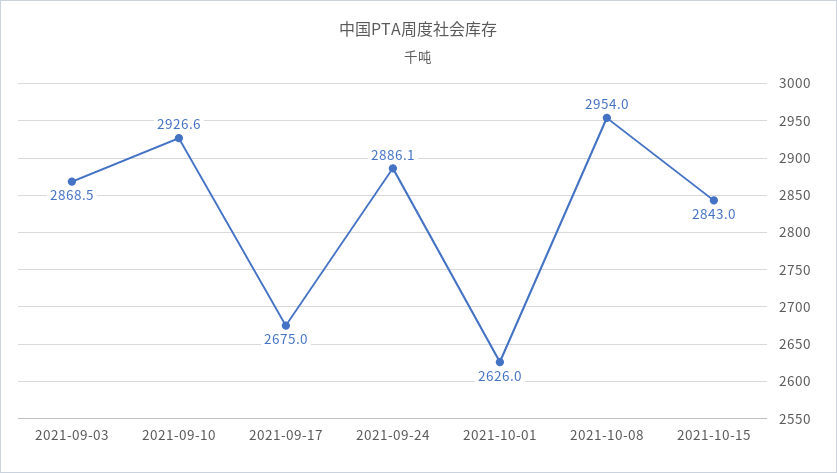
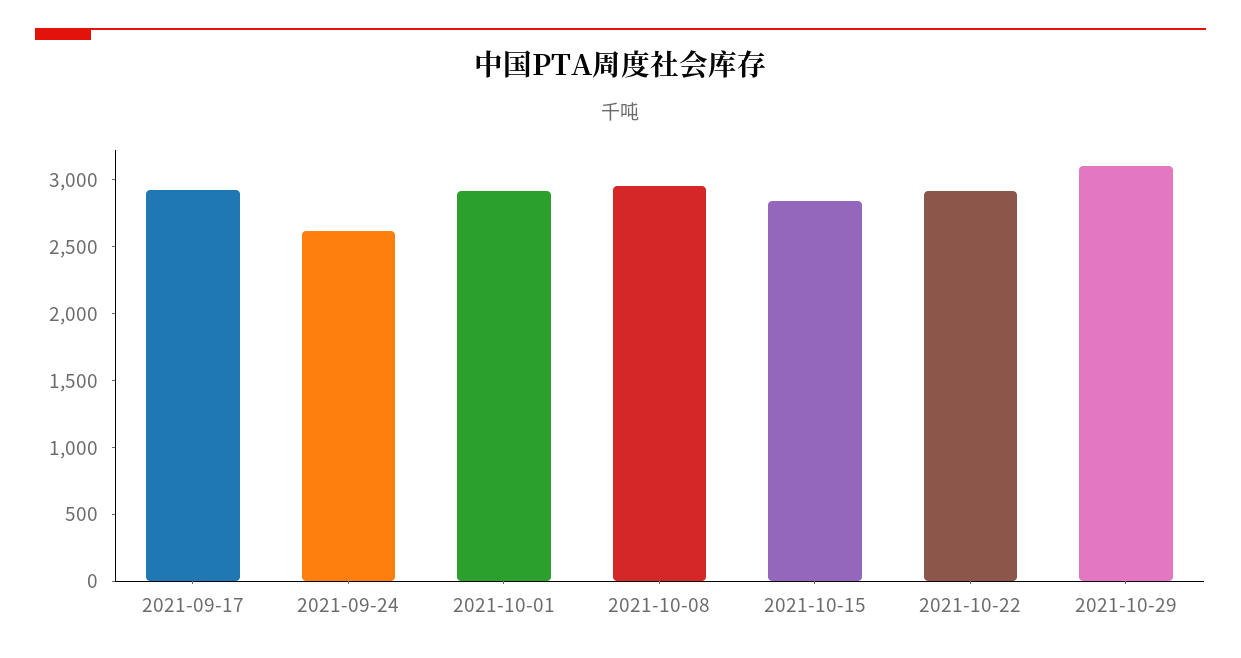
2021-09-03: 2868.5 -> none
2021-09-10: 2926.6 -> none
2021-09-17: 2675 -> 2900
2021-09-24: 2886.1 -> 2600
2021-10-01: 2626 -> 2900
2021-10-22: none -> 2900
2021-10-29: none -> 3100

